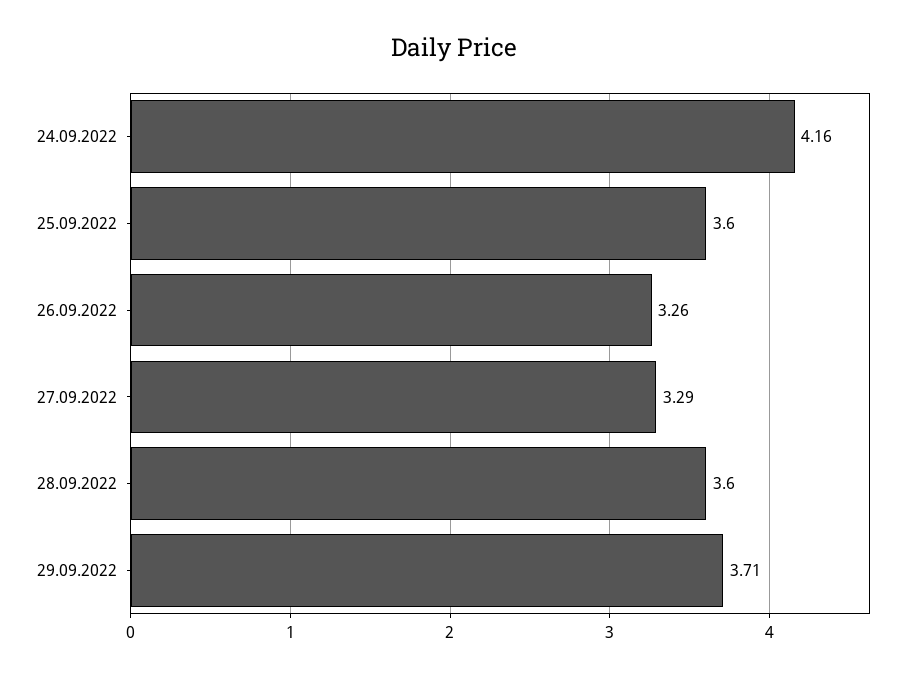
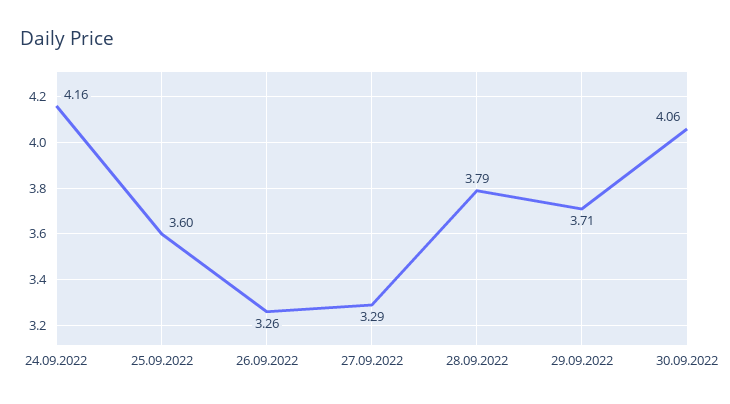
28.09.2022: 3.6 -> 3.79
30.09.2022: none -> 4.06

